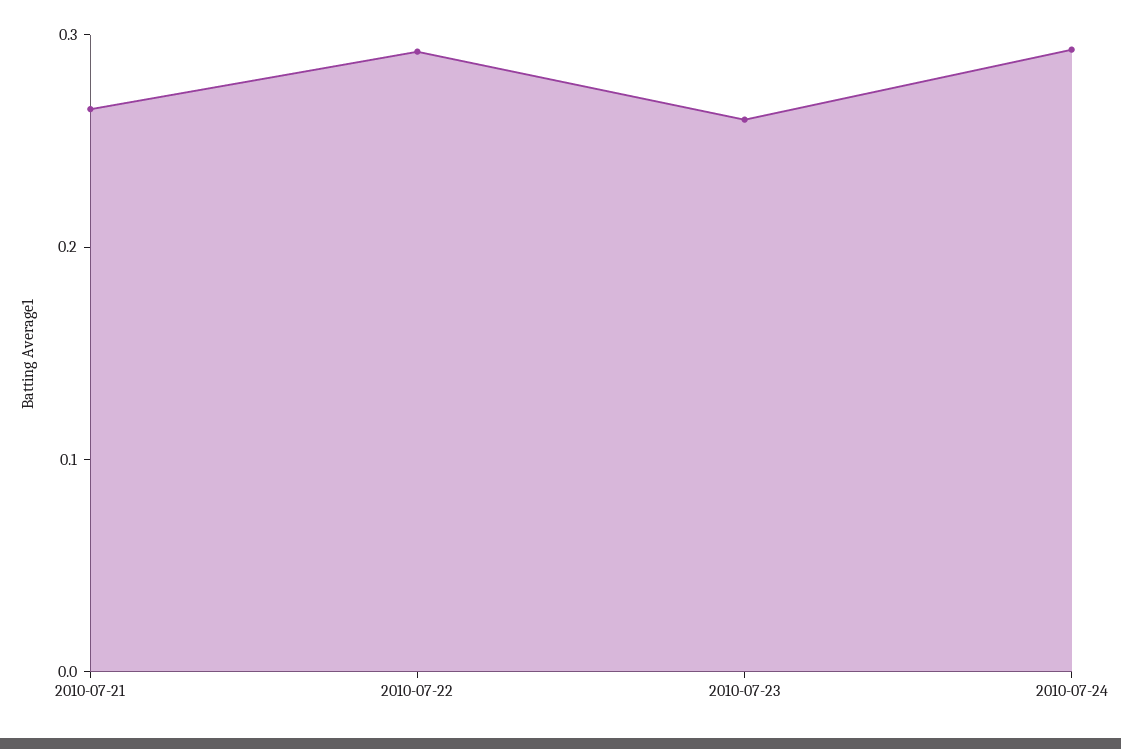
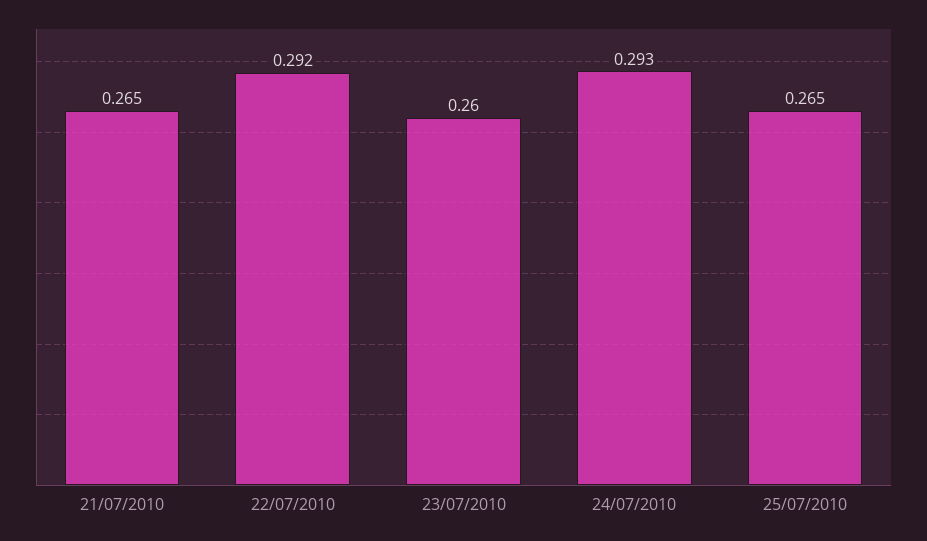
25/07/2010: none -> 0.265

